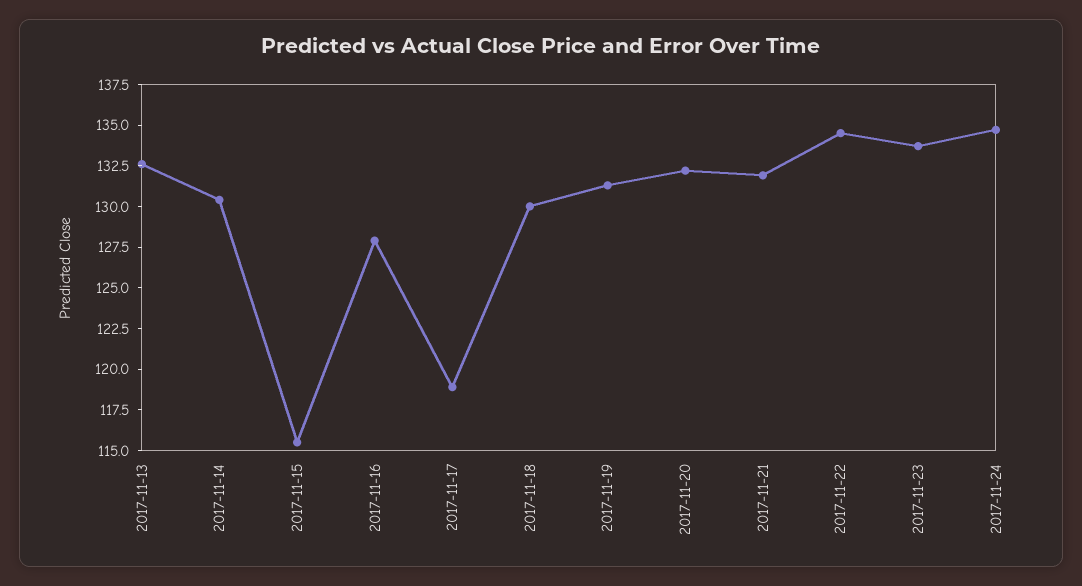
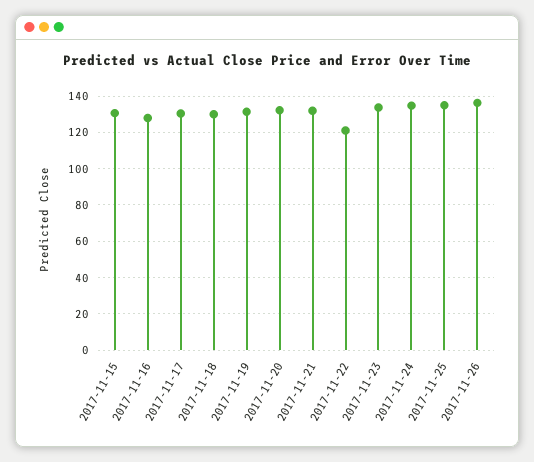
2017-11-13: 132.5 -> none
2017-11-14: 130.5 -> none
2017-11-15: 115.5 -> 130
2017-11-17: 119 -> 130
2017-11-22: 134.5 -> 120
2017-11-25: none -> 135
2017-11-26: none -> 135

